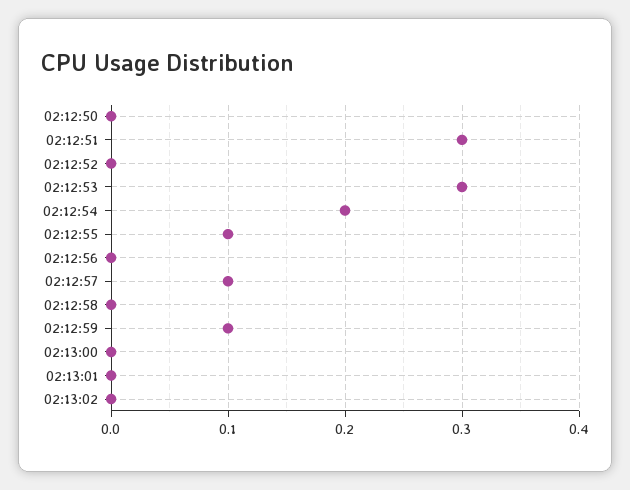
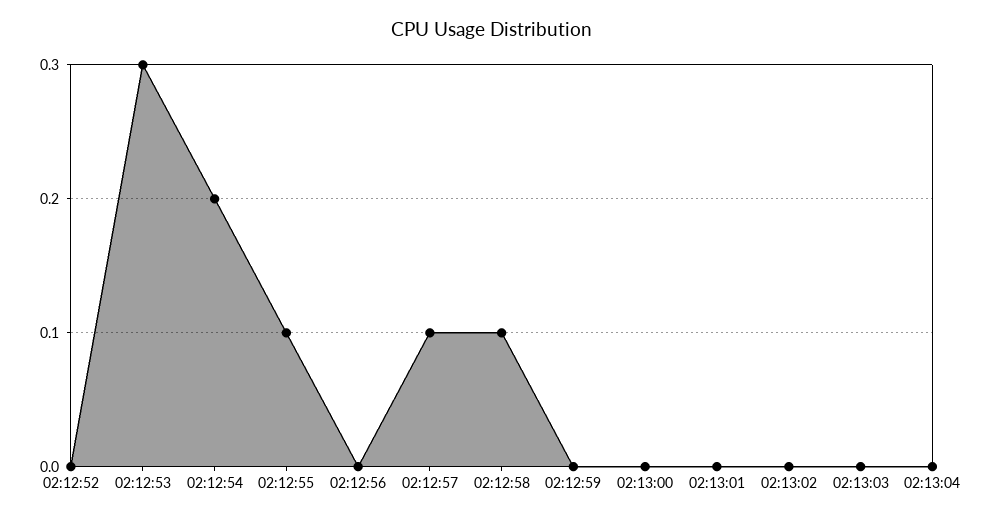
02:12:50: 0 -> none
02:12:51: 0.3 -> none
02:12:58: 0 -> 0.1
02:12:59: 0.1 -> 0
02:13:03: none -> 0
02:13:04: none -> 0

